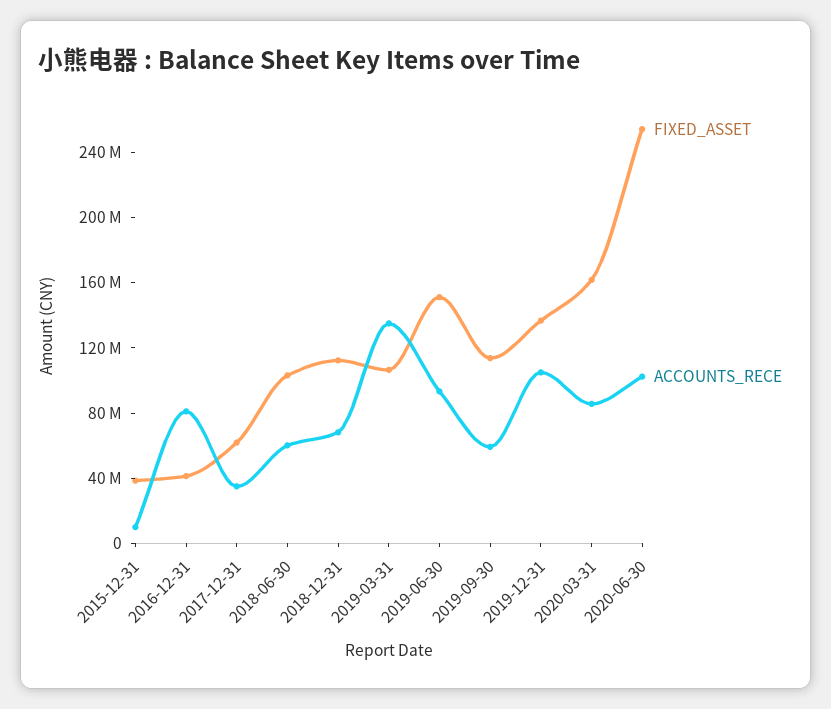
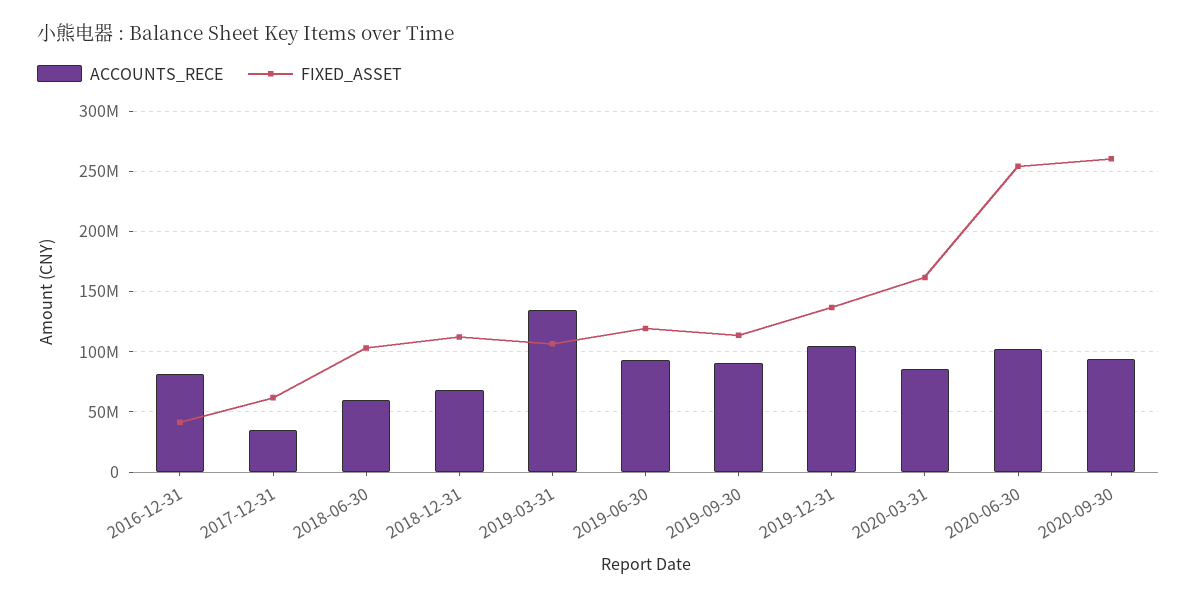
FIXED_ASSET, 2015-12-31: 40000000 -> none
ACCOUNTS_RECE, 2015-12-31: 10000000 -> none
FIXED_ASSET, 2019-06-30: 150000000 -> 120000000
ACCOUNTS_RECE, 2019-09-30: 60000000 -> 90000000
ACCOUNTS_RECE, 2020-09-30: none -> 95000000
FIXED_ASSET, 2020-09-30: none -> 260000000

